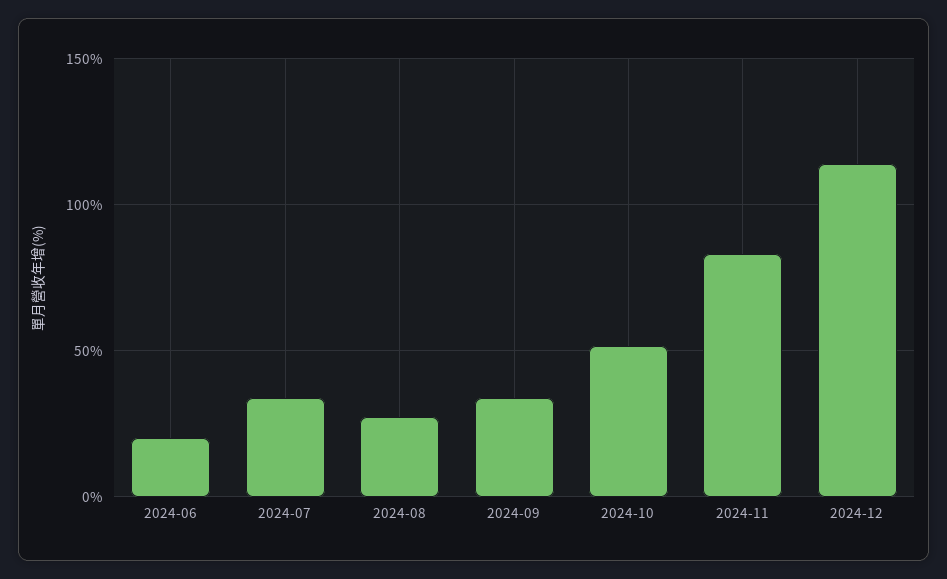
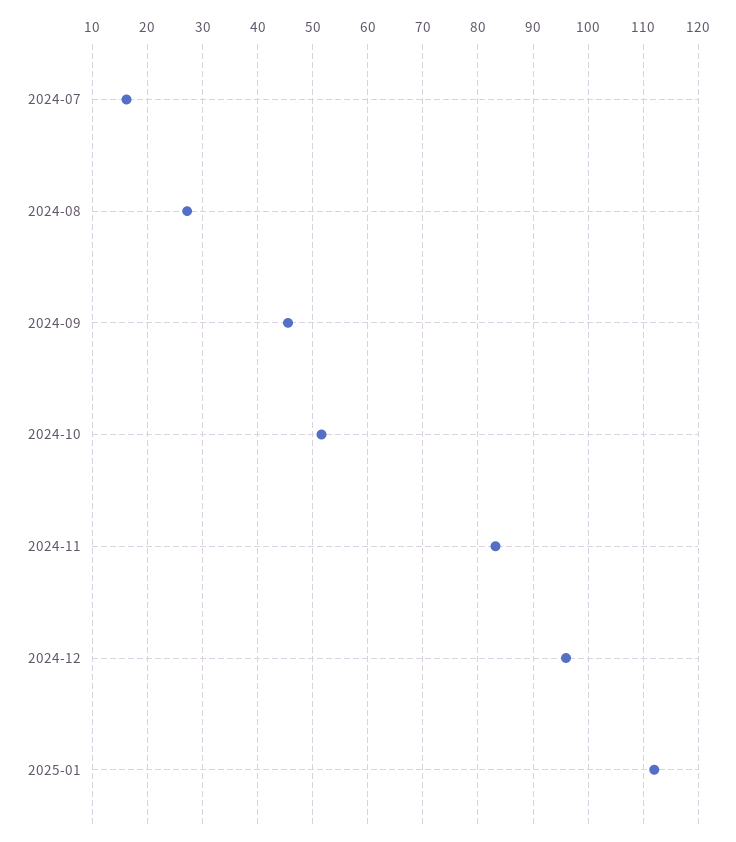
2024-06: 20 -> none
2024-07: 35 -> 16
2024-09: 35 -> 46
2024-12: 115 -> 96
2025-01: none -> 112

